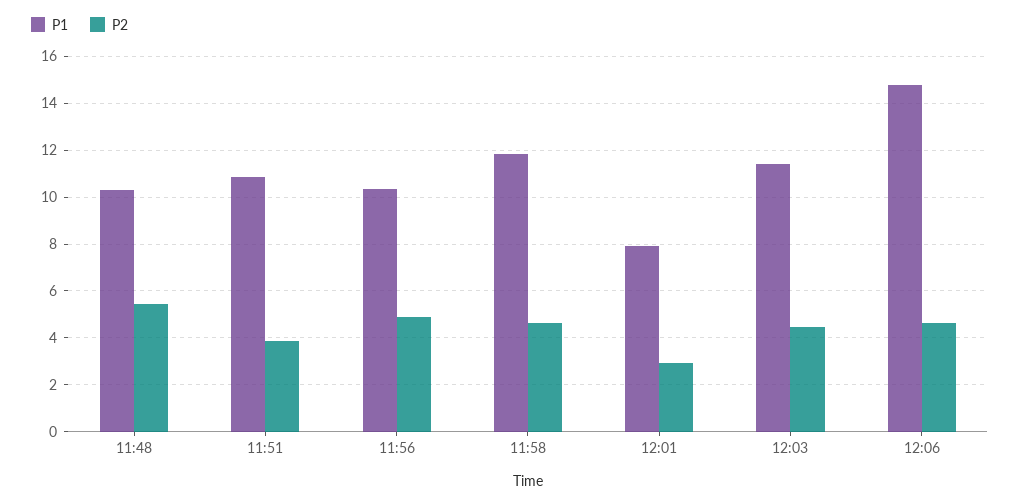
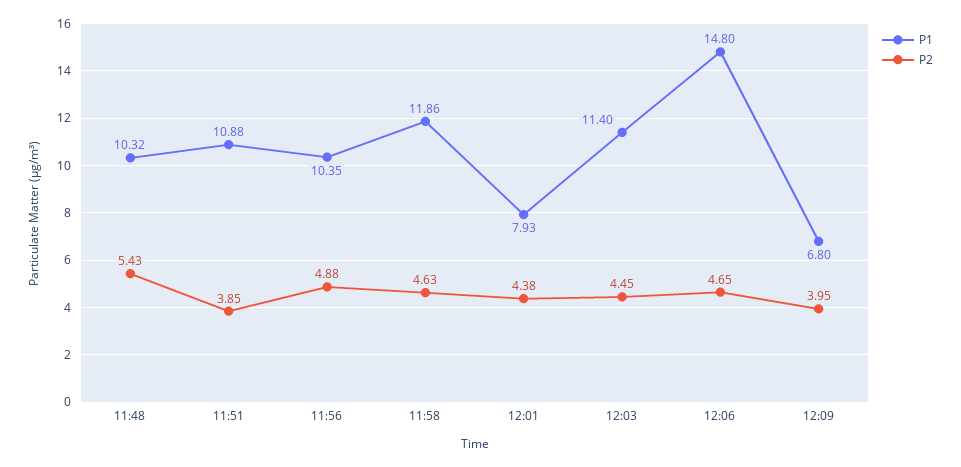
P2, 12:01: 3 -> 4.38
P1, 12:09: none -> 6.8
P2, 12:09: none -> 3.95

